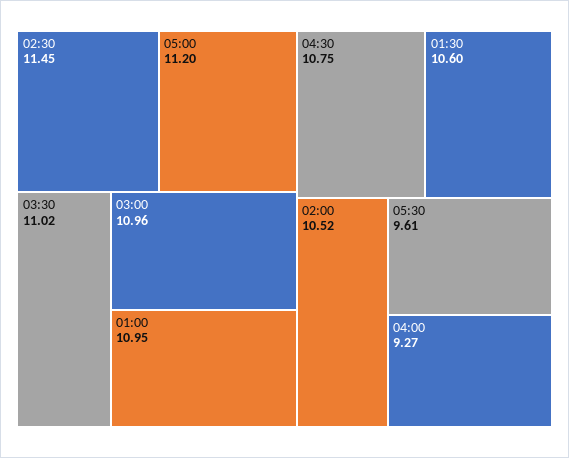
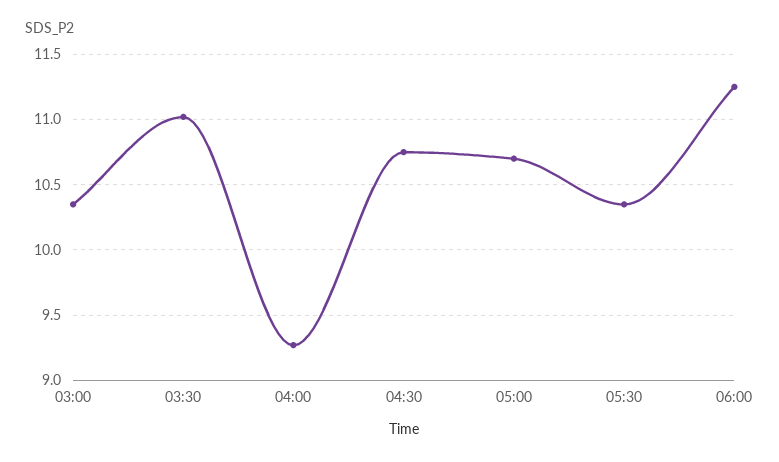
02:30: 11.45 -> none
05:00: 11.2 -> 10.7
03:00: 10.96 -> 10.35
01:00: 10.95 -> none
01:30: 10.6 -> none
02:00: 10.52 -> none
05:30: 9.61 -> 10.35
06:00: none -> 11.25

